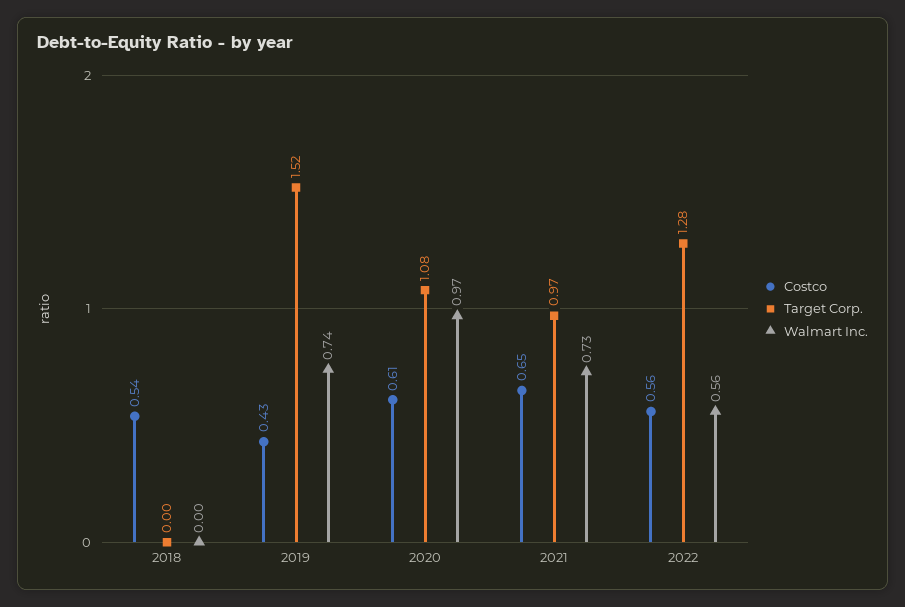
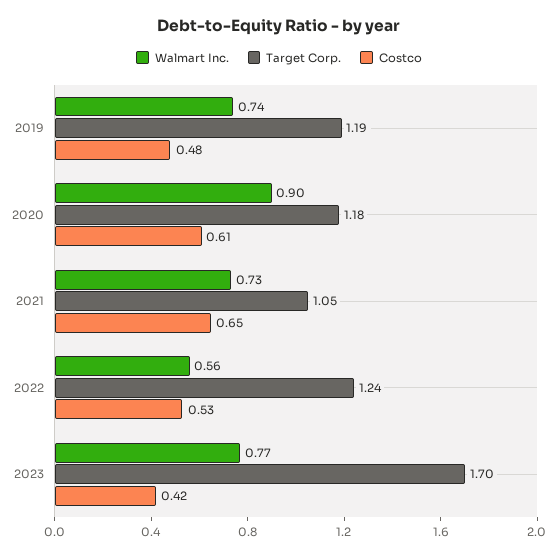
Costco, 2018: 0.54 -> none
Target Corp., 2018: 0 -> none
Walmart Inc., 2018: 0 -> none
Costco, 2019: 0.43 -> 0.48
Target Corp., 2019: 1.52 -> 1.19
Target Corp., 2020: 1.08 -> 1.18
Walmart Inc., 2020: 0.97 -> 0.9
Target Corp., 2021: 0.97 -> 1.05
Costco, 2022: 0.56 -> 0.53
Target Corp., 2022: 1.28 -> 1.24
Walmart Inc., 2023: none -> 0.77
Target Corp., 2023: none -> 1.7
Costco, 2023: none -> 0.42

